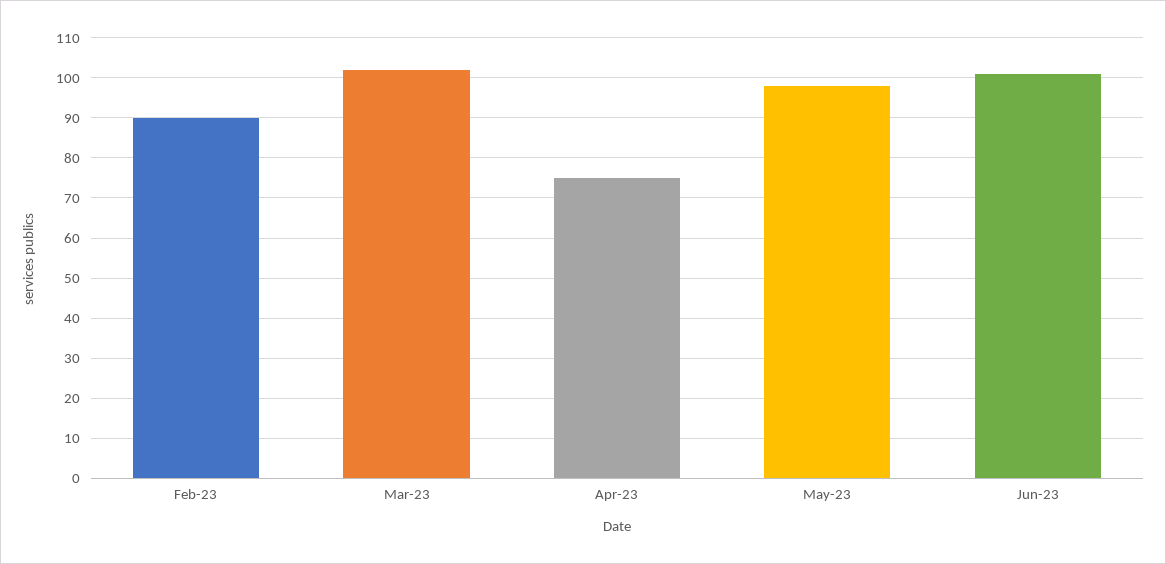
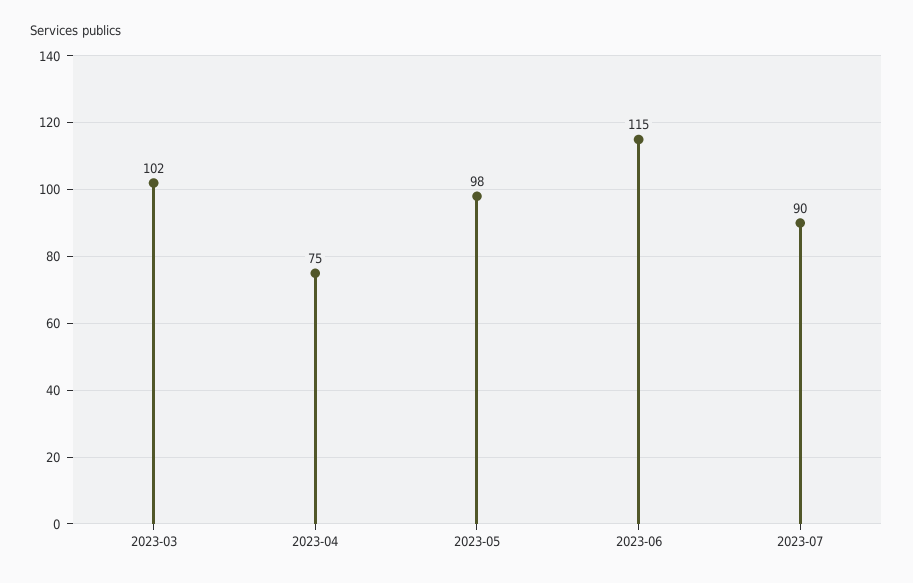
Feb-23: 90 -> none
Jun-23: 100 -> 115
2023-07: none -> 90

